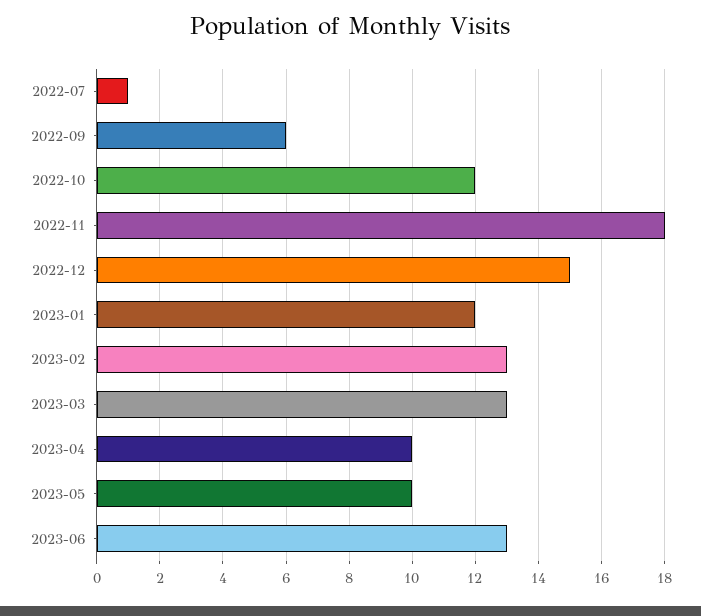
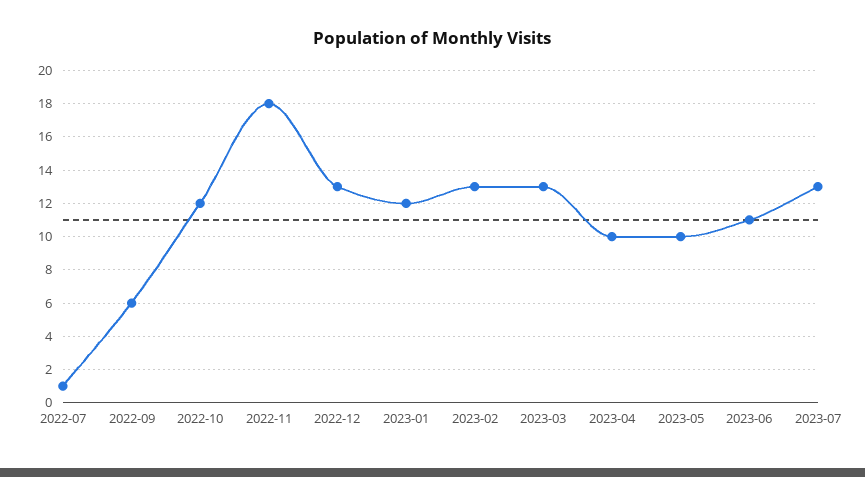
2022-12: 15 -> 13
2023-06: 13 -> 11
2023-07: none -> 13

